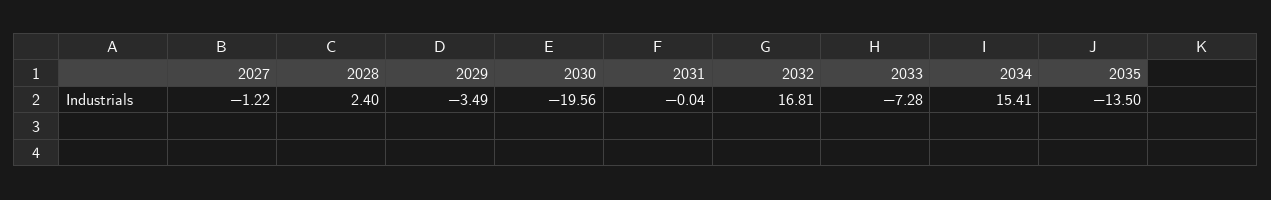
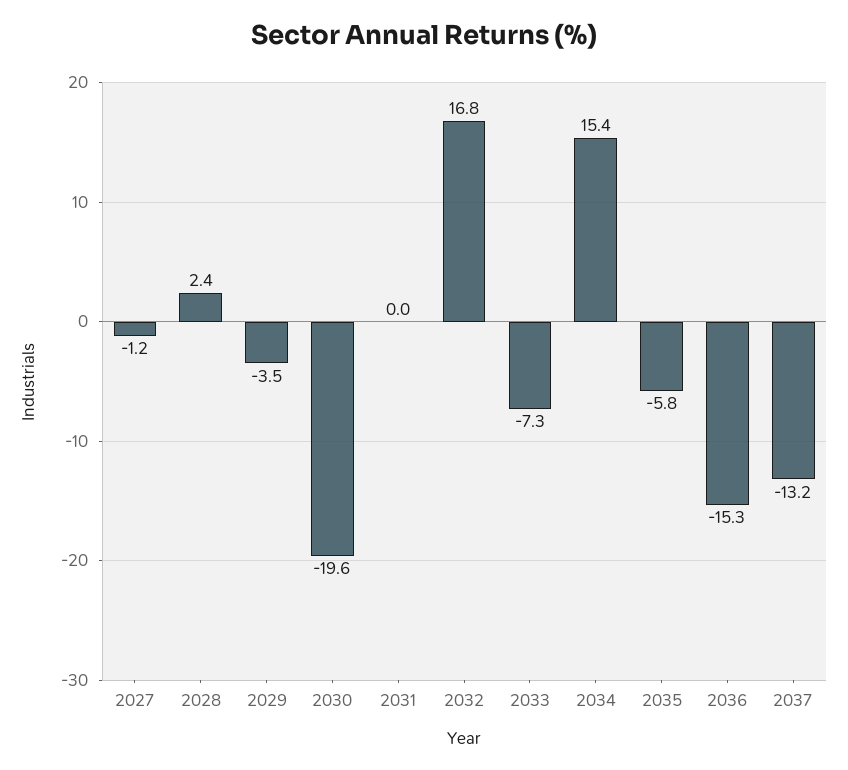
2035: -13.5 -> -5.8
2036: none -> -15.3
2037: none -> -13.2

